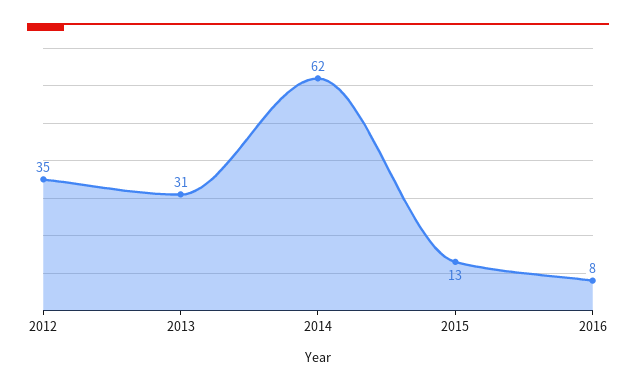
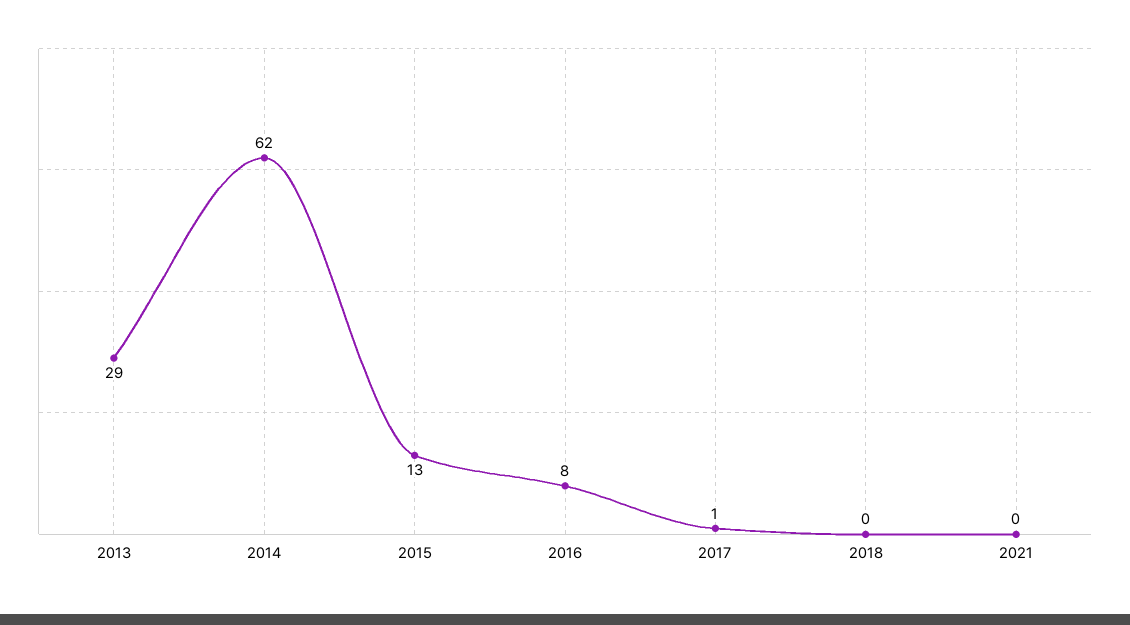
2012: 35 -> none
2013: 31 -> 29
2017: none -> 1
2018: none -> 0
2021: none -> 0

